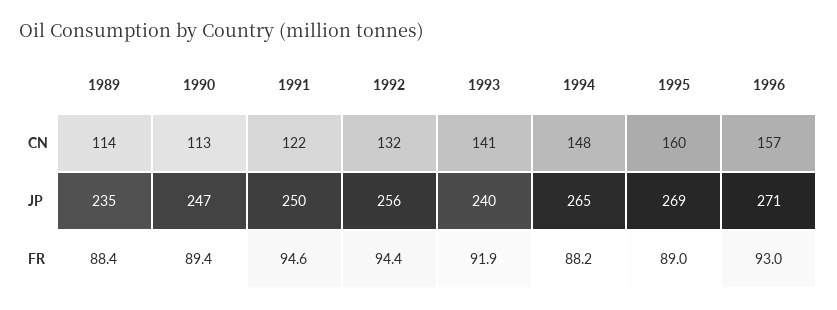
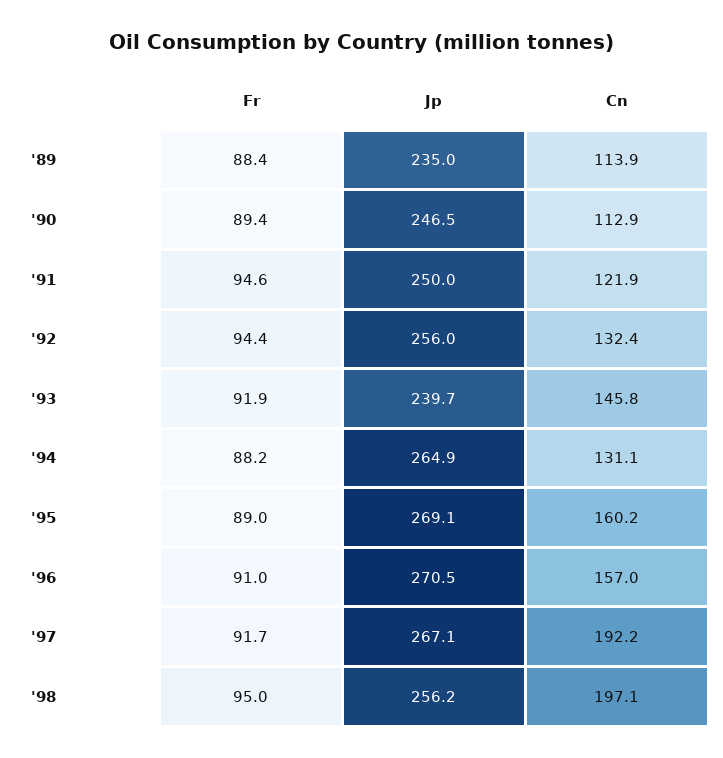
1993, CN: 141 -> 145.8
1994, CN: 148 -> 131.1
1996, FR: 93 -> 91
'97, FR: none -> 91.7
'97, JP: none -> 267.1
'97, CN: none -> 192.2
'98, FR: none -> 95
'98, JP: none -> 256.2
'98, CN: none -> 197.1

